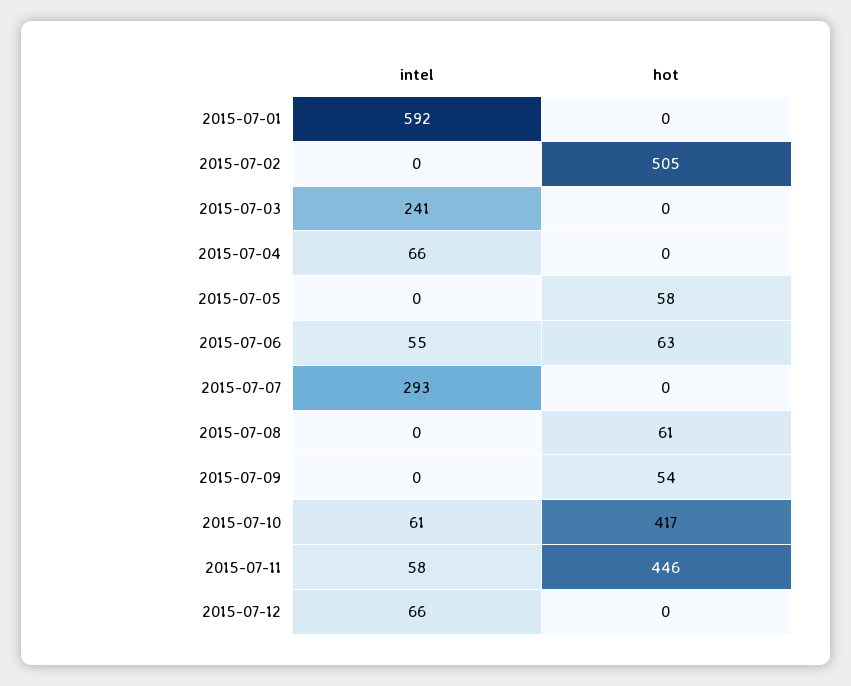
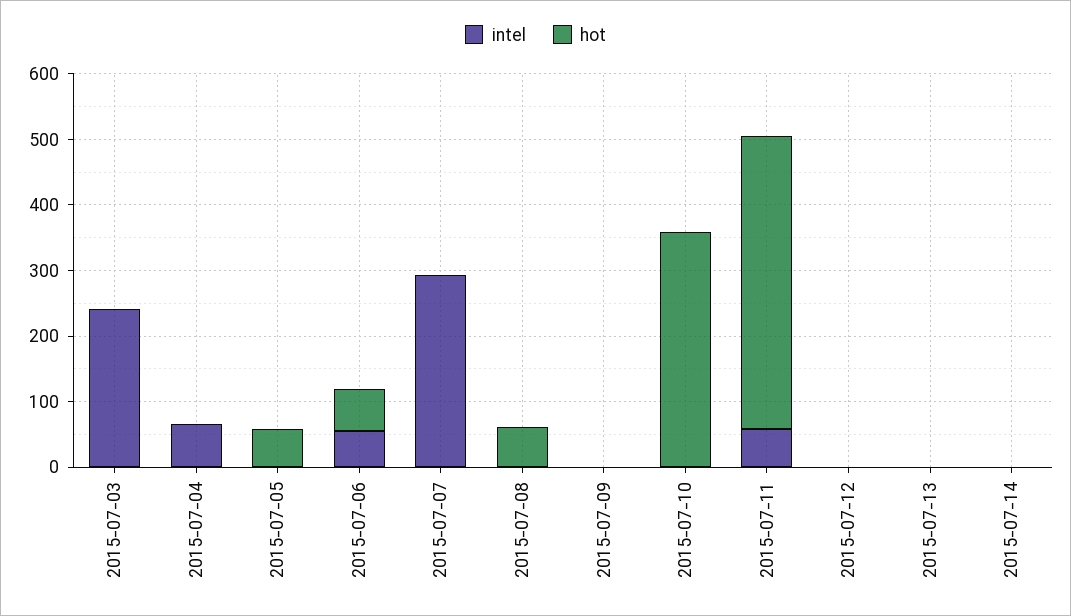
intel, 2015-07-01: 592 -> none
hot, 2015-07-01: 0 -> none
intel, 2015-07-02: 0 -> none
hot, 2015-07-02: 505 -> none
hot, 2015-07-09: 54 -> 0
intel, 2015-07-10: 61 -> 0
hot, 2015-07-10: 417 -> 360
intel, 2015-07-12: 66 -> 0
intel, 2015-07-13: none -> 0
hot, 2015-07-13: none -> 0
intel, 2015-07-14: none -> 0
hot, 2015-07-14: none -> 0

